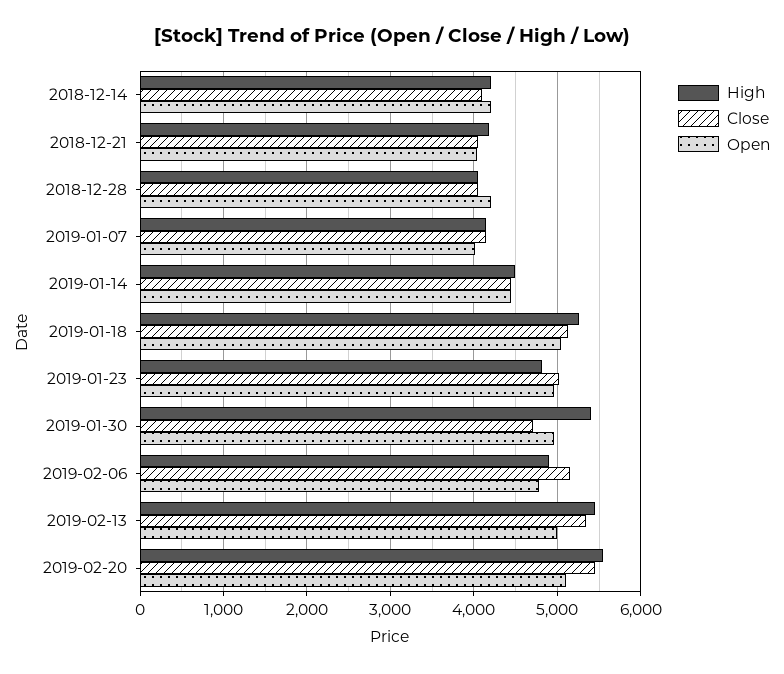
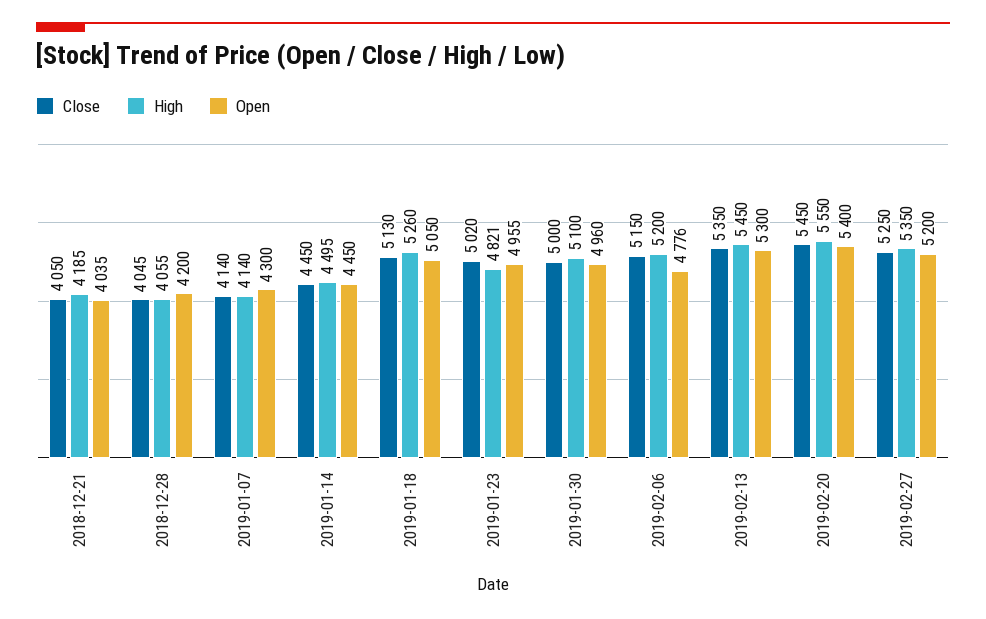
High, 2018-12-14: 4200 -> none
Close, 2018-12-14: 4100 -> none
Open, 2018-12-14: 4200 -> none
Open, 2019-01-07: 4000 -> 4300
High, 2019-01-30: 5400 -> 5100
Close, 2019-01-30: 4700 -> 5000
High, 2019-02-06: 4900 -> 5200
Open, 2019-02-13: 5000 -> 5300
Open, 2019-02-20: 5100 -> 5400
Close, 2019-02-27: none -> 5250
High, 2019-02-27: none -> 5350
Open, 2019-02-27: none -> 5200

